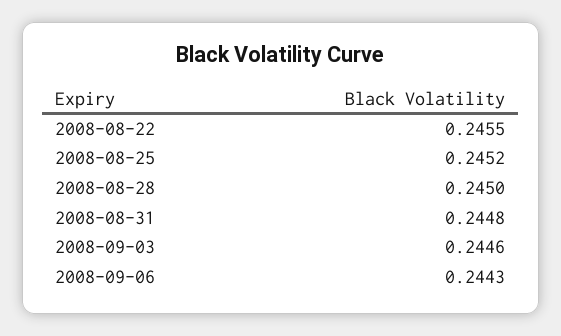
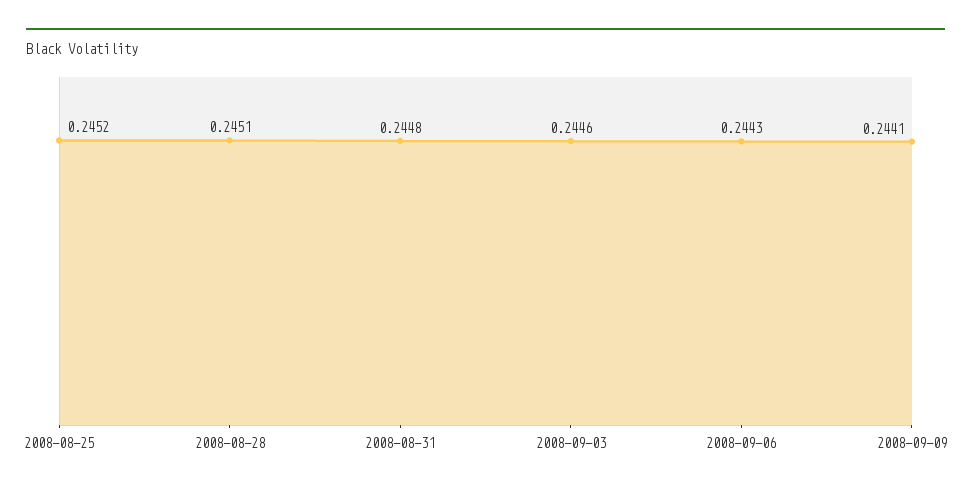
2008-08-22: 0.2455 -> none
2008-08-28: 0.245 -> 0.2451
2008-09-09: none -> 0.2441

